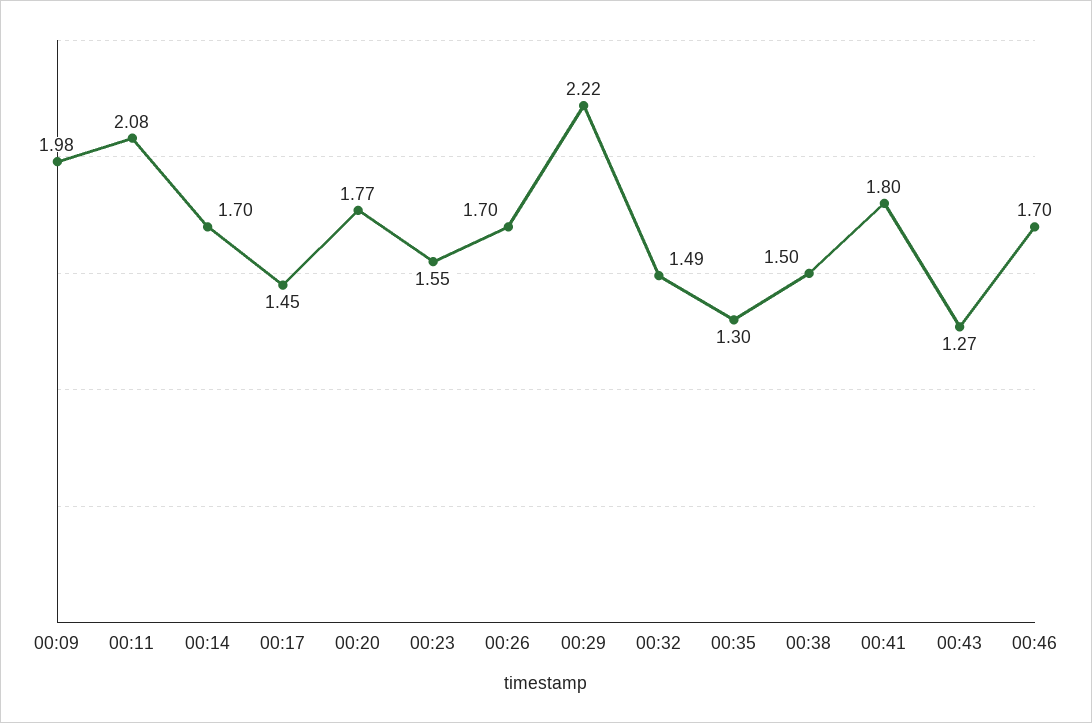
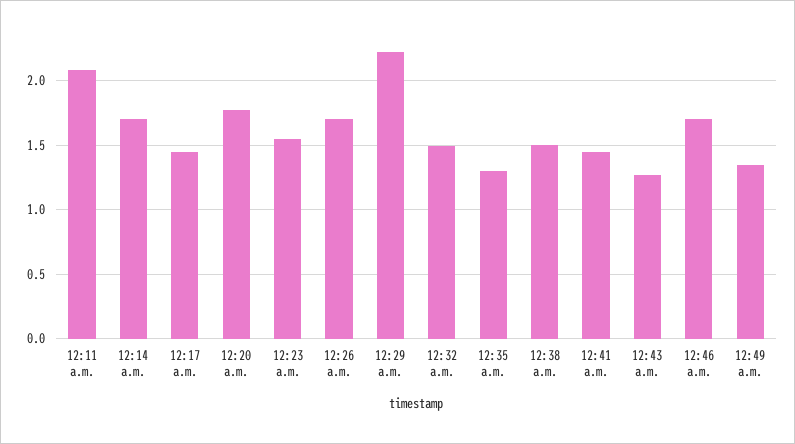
00:09: 1.98 -> none
00:41: 1.8 -> 1.45
12:49 a.m.: none -> 1.35

